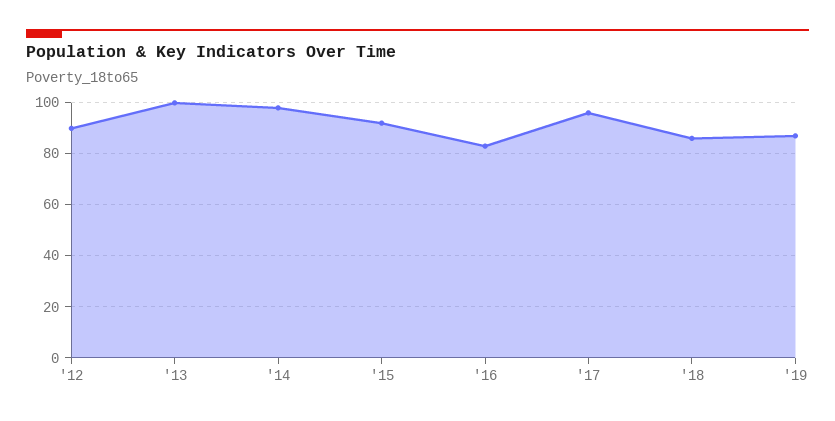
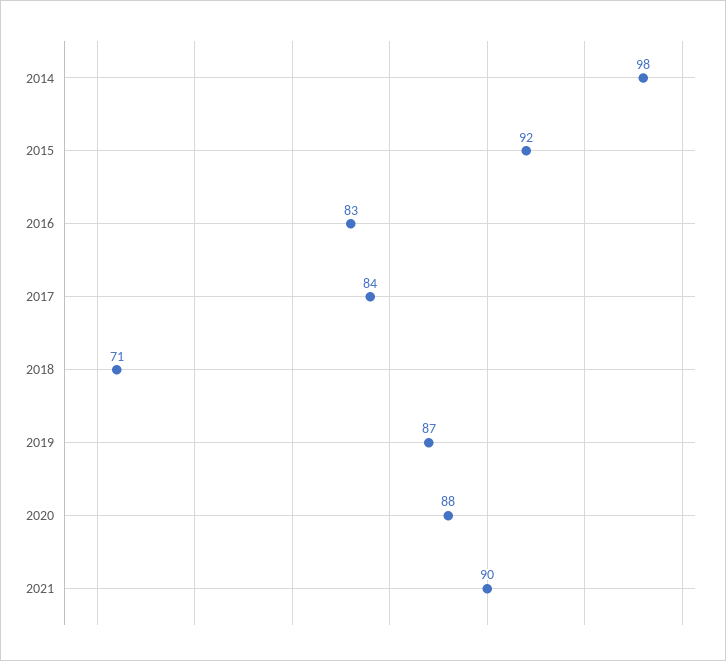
'12: 90 -> none
'13: 100 -> none
'17: 95 -> 84
'18: 85 -> 71
2020: none -> 88
2021: none -> 90

